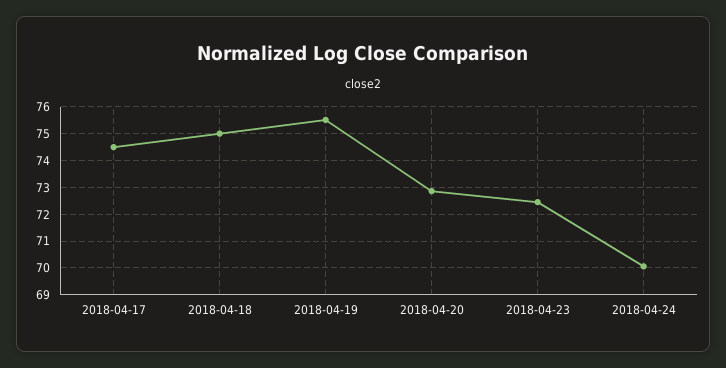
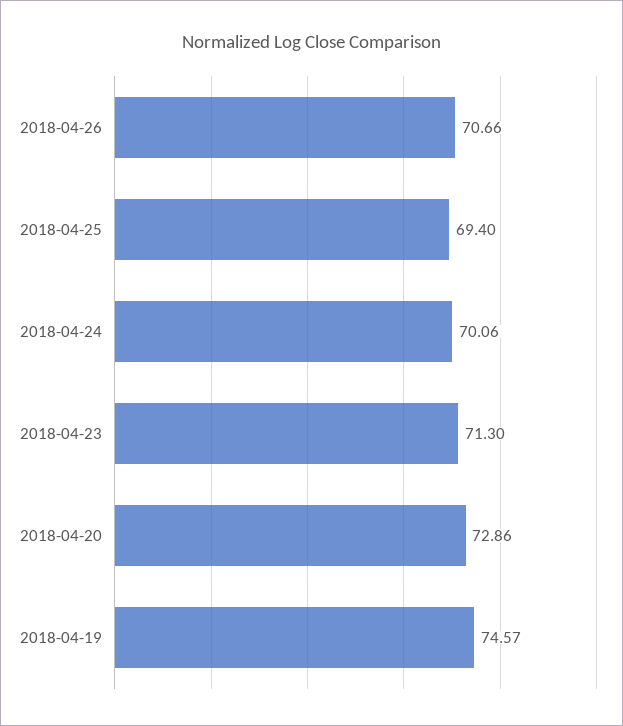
2018-04-17: 74.5 -> none
2018-04-18: 75 -> none
2018-04-19: 75.5 -> 74.57
2018-04-23: 72.5 -> 71.3
2018-04-26: none -> 70.66
2018-04-25: none -> 69.4

